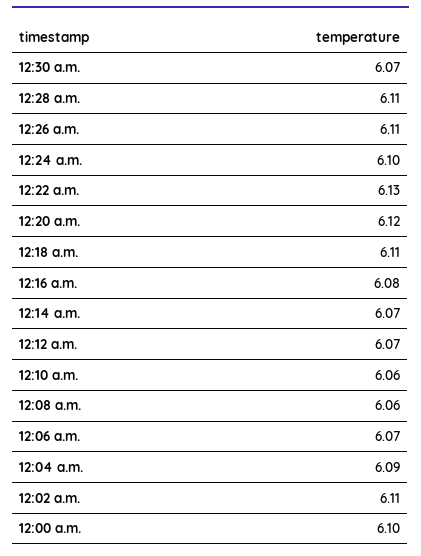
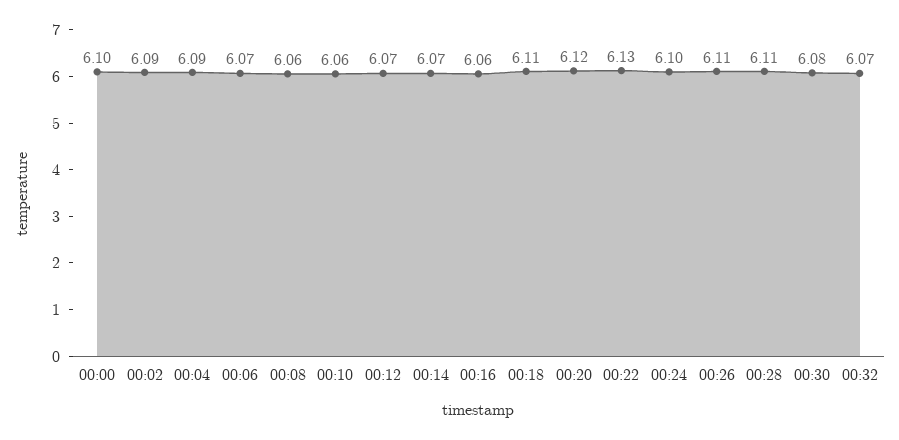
12:30 a.m.: 6.07 -> 6.08
12:16 a.m.: 6.08 -> 6.06
12:02 a.m.: 6.11 -> 6.09
00:32: none -> 6.07

